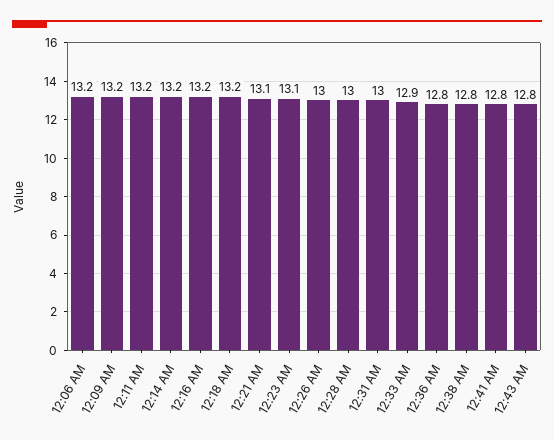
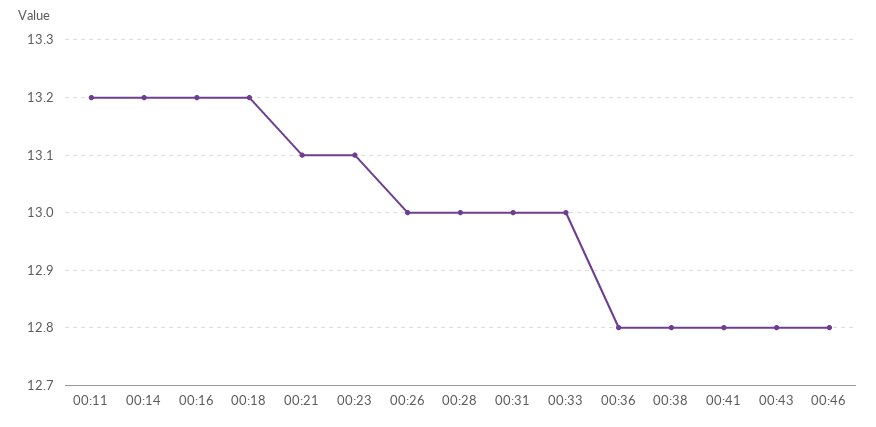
12:06 AM: 13.2 -> none
12:09 AM: 13.2 -> none
12:33 AM: 12.9 -> 13
00:46: none -> 12.8

